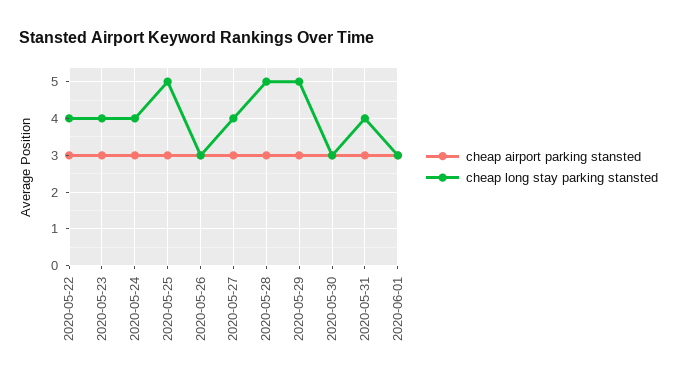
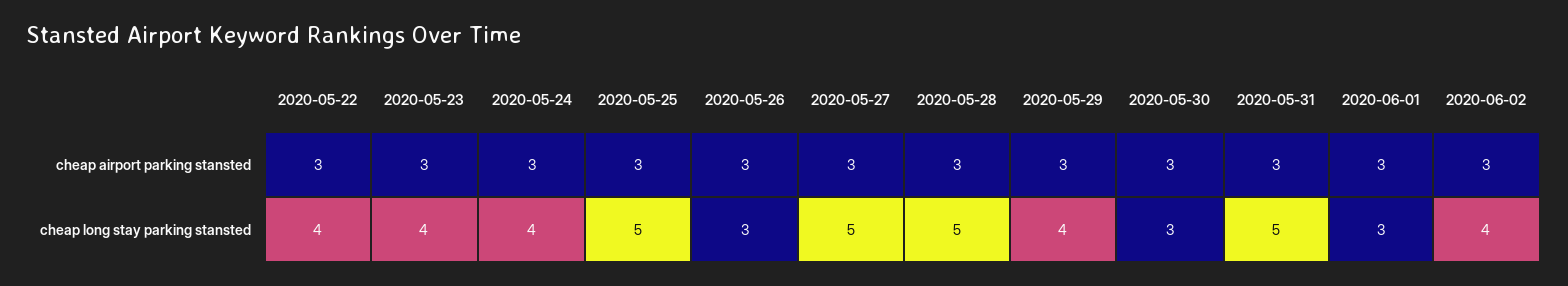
cheap long stay parking stansted, 2020-05-27: 4 -> 5
cheap long stay parking stansted, 2020-05-29: 5 -> 4
cheap long stay parking stansted, 2020-05-31: 4 -> 5
cheap airport parking stansted, 2020-06-02: none -> 3
cheap long stay parking stansted, 2020-06-02: none -> 4

